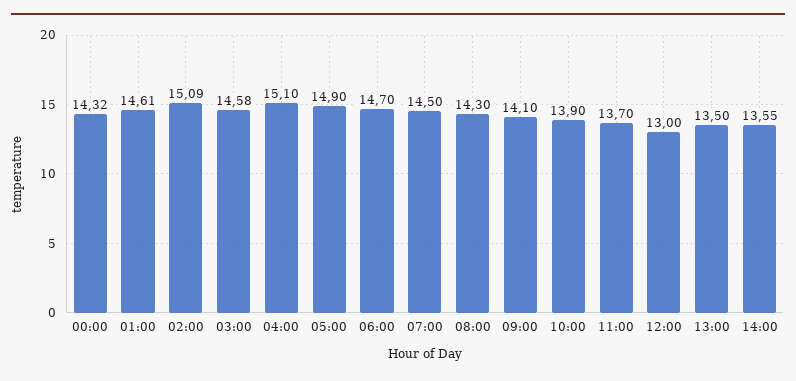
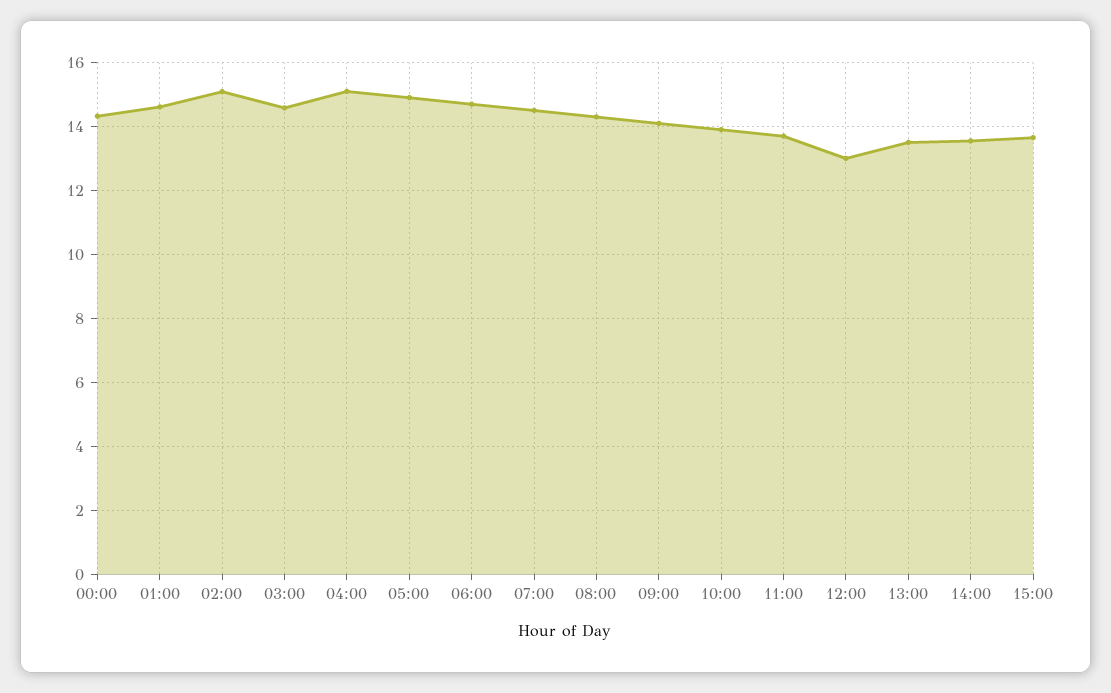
15:00: none -> 13.6

